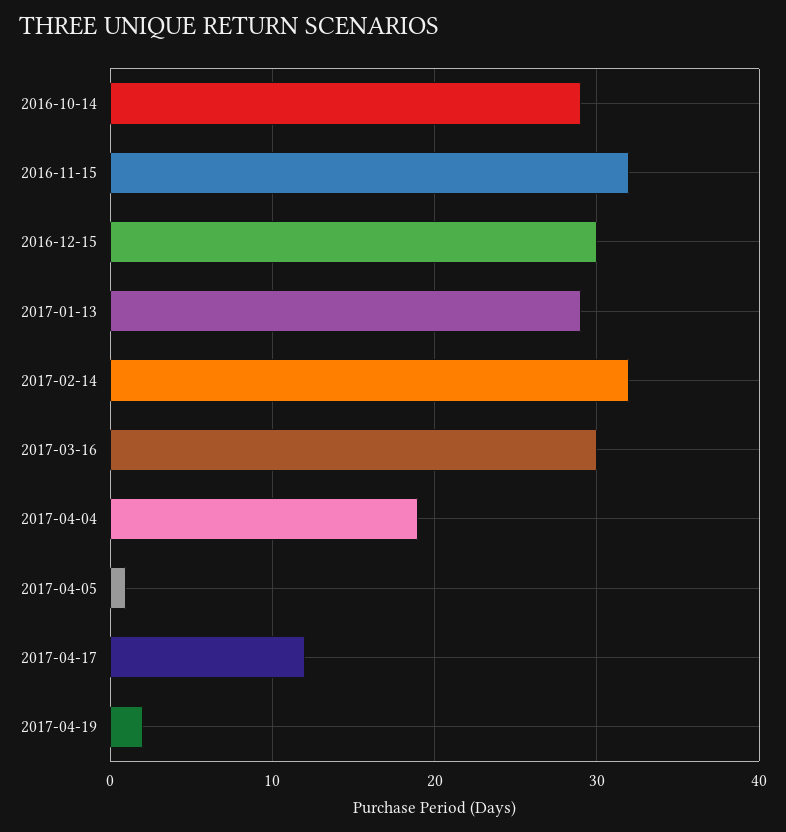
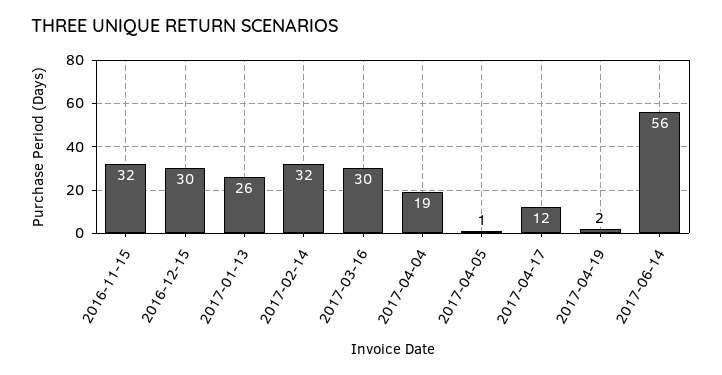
2016-10-14: 29 -> none
2017-01-13: 29 -> 26
2017-06-14: none -> 56

